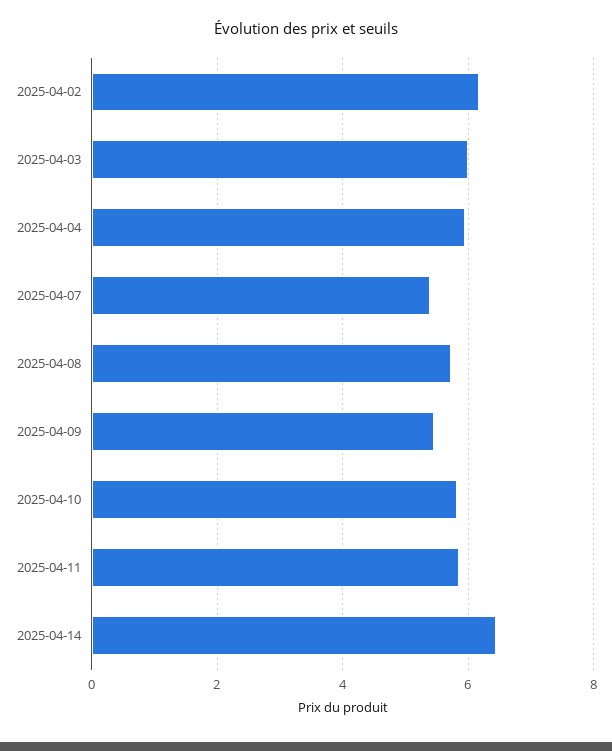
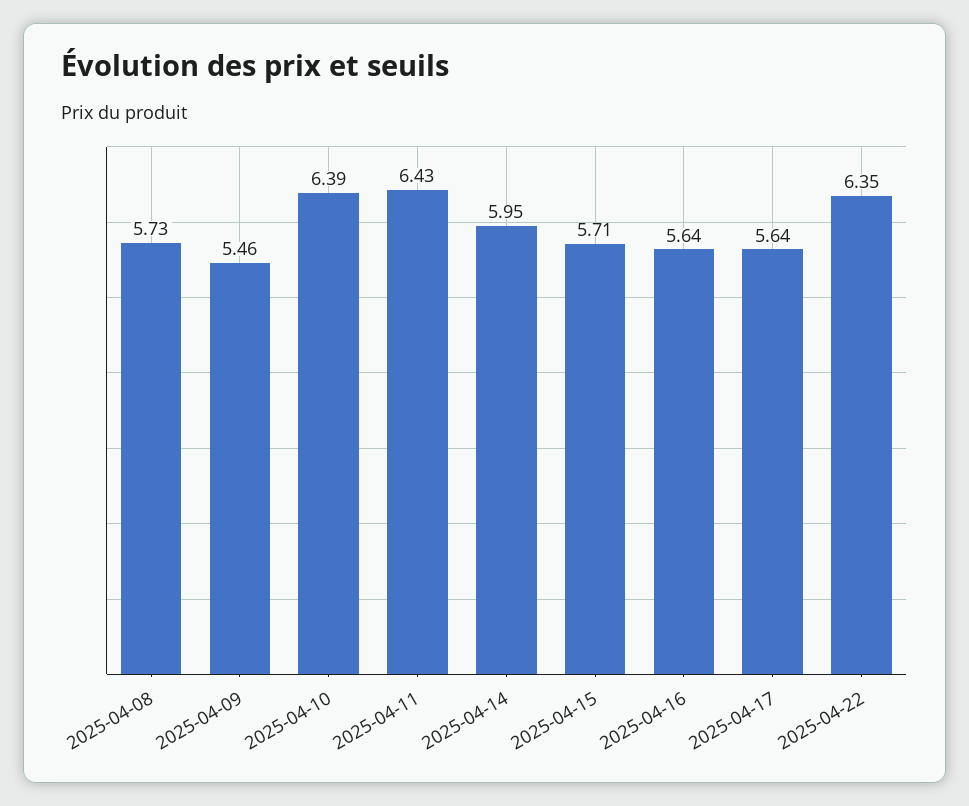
2025-04-02: 6.2 -> none
2025-04-03: 6 -> none
2025-04-04: 6 -> none
2025-04-07: 5.4 -> none
2025-04-10: 5.8 -> 6.39
2025-04-11: 5.8 -> 6.43
2025-04-14: 6.4 -> 5.95
2025-04-15: none -> 5.71
2025-04-16: none -> 5.64
2025-04-17: none -> 5.64
2025-04-22: none -> 6.35

